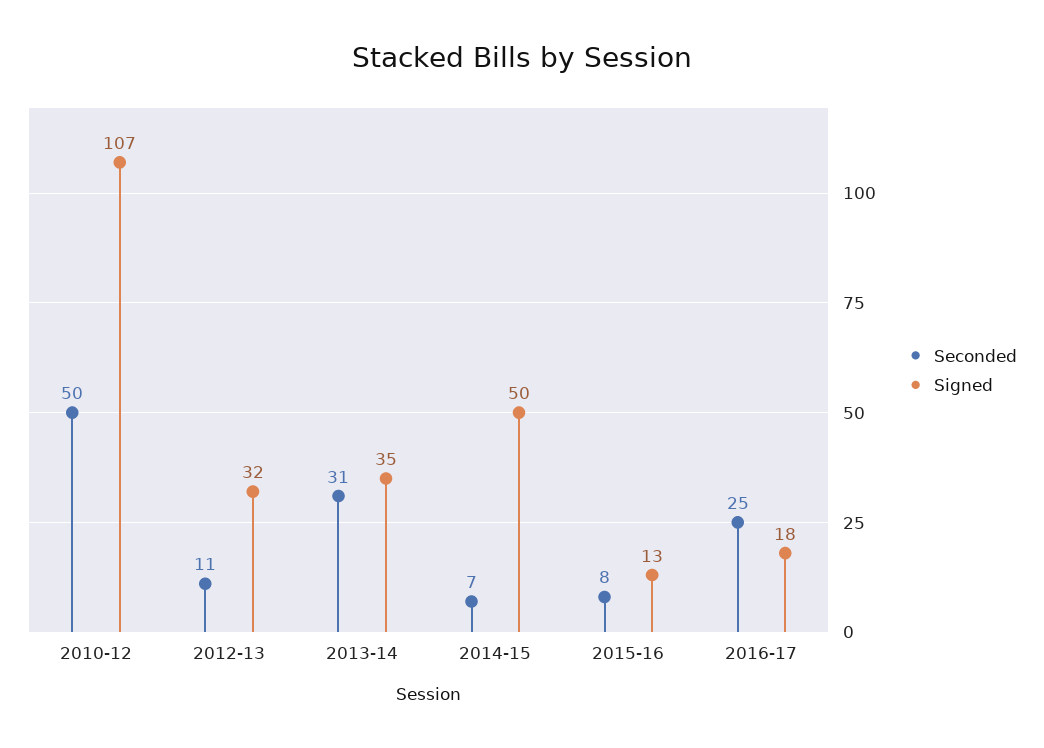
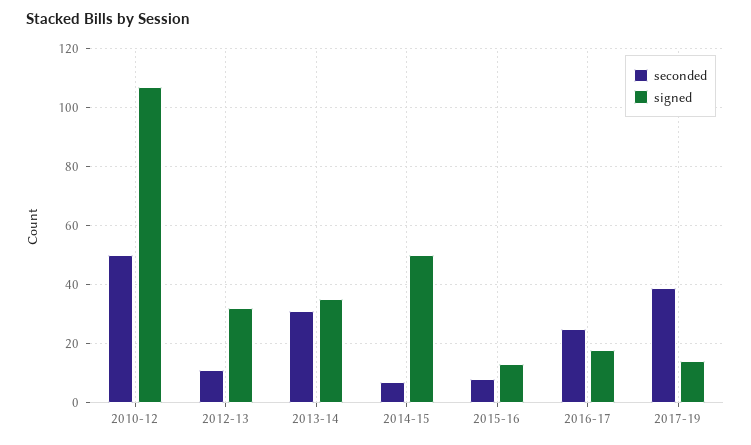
Seconded, 2017-19: none -> 40
Signed, 2017-19: none -> 15

